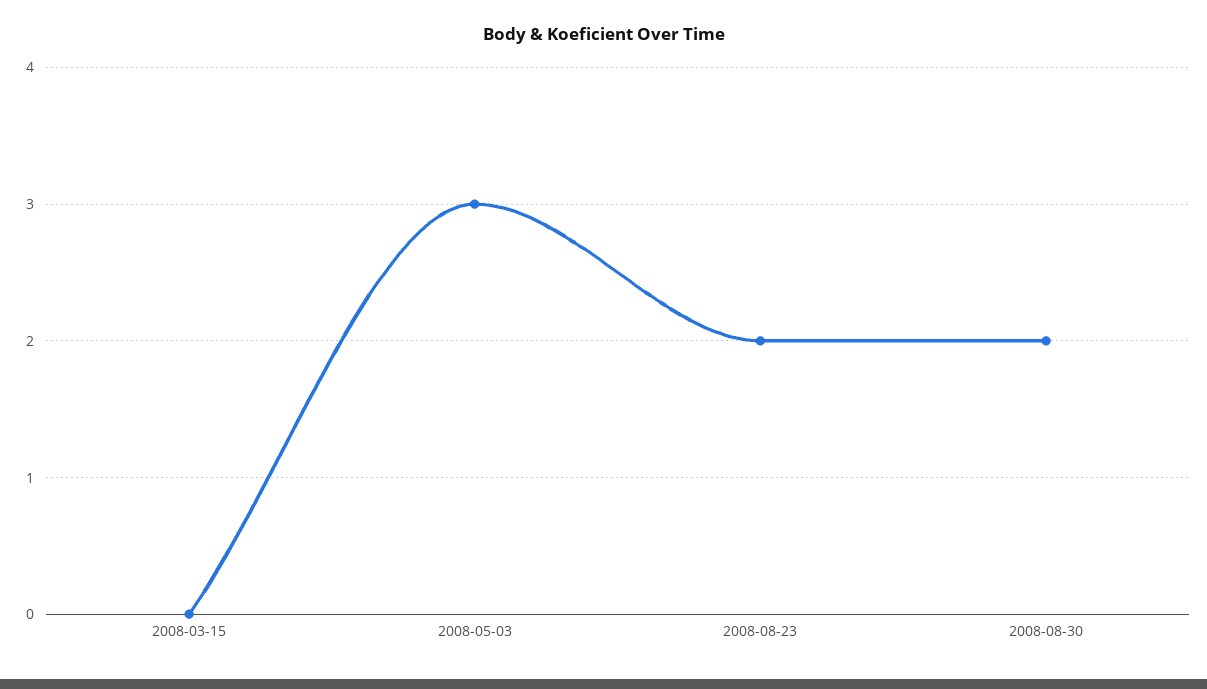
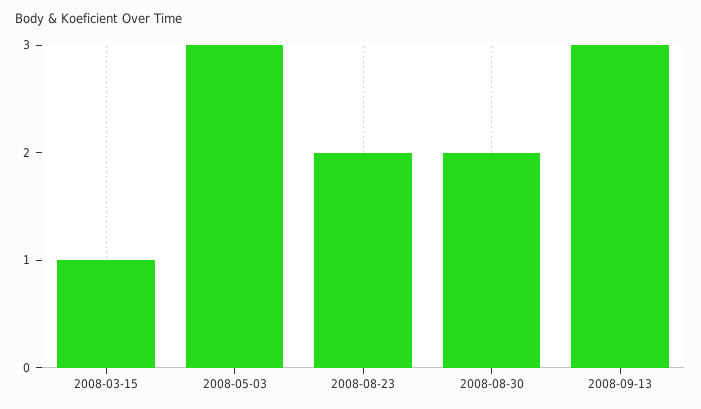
2008-03-15: 0 -> 1
2008-09-13: none -> 3

